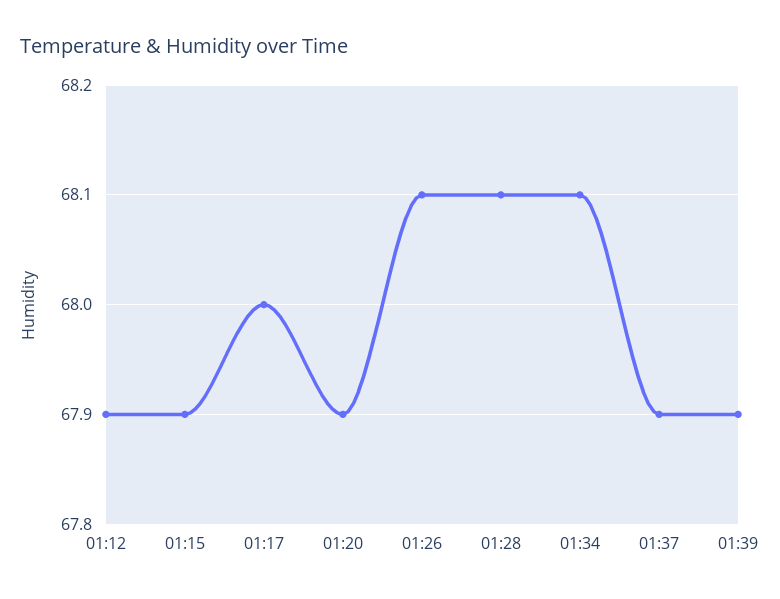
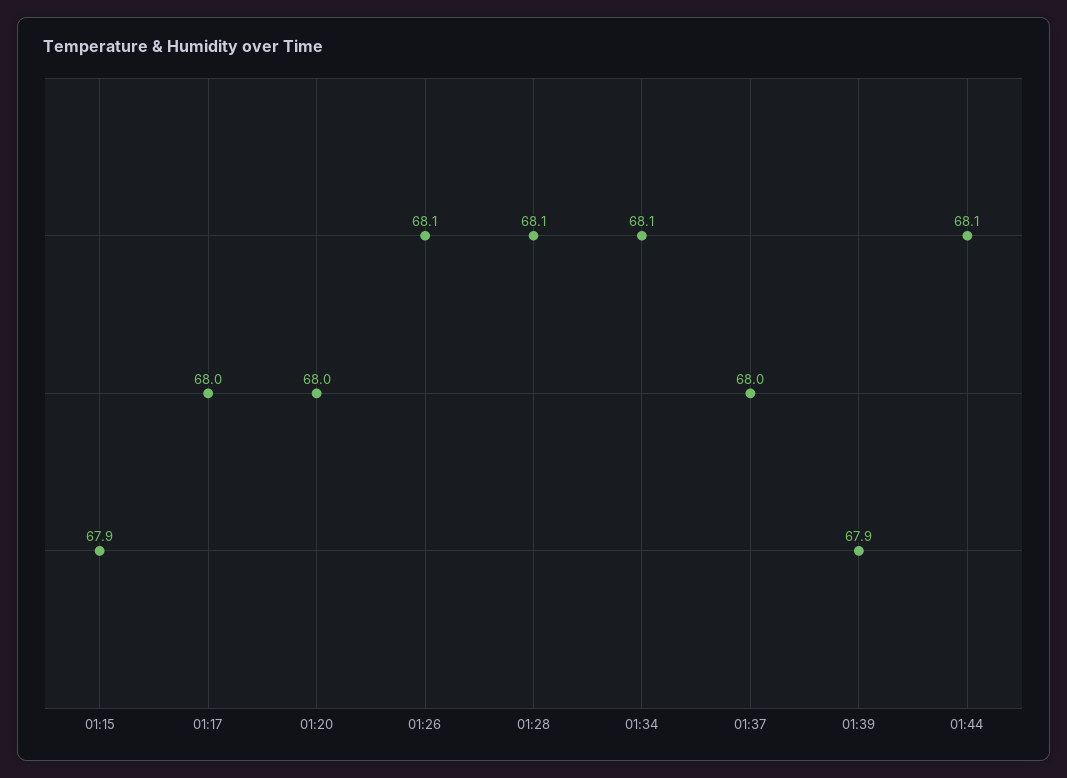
01:12: 67.9 -> none
01:20: 67.9 -> 68
01:37: 67.9 -> 68
01:44: none -> 68.1

